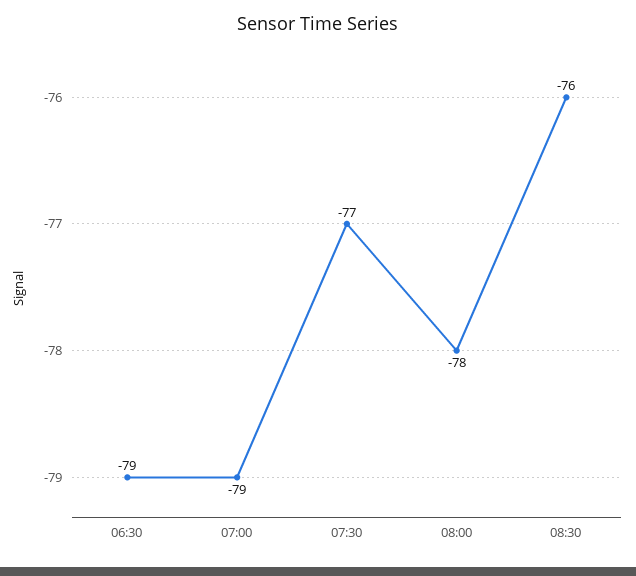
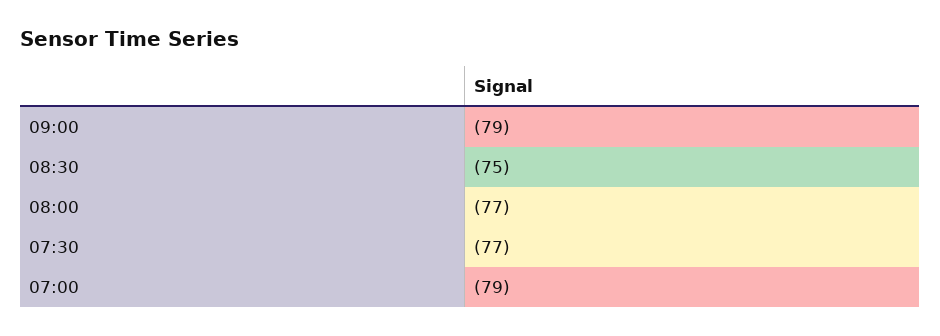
06:30: -79 -> none
08:00: -78 -> -77
08:30: -76 -> -75
09:00: none -> -79

